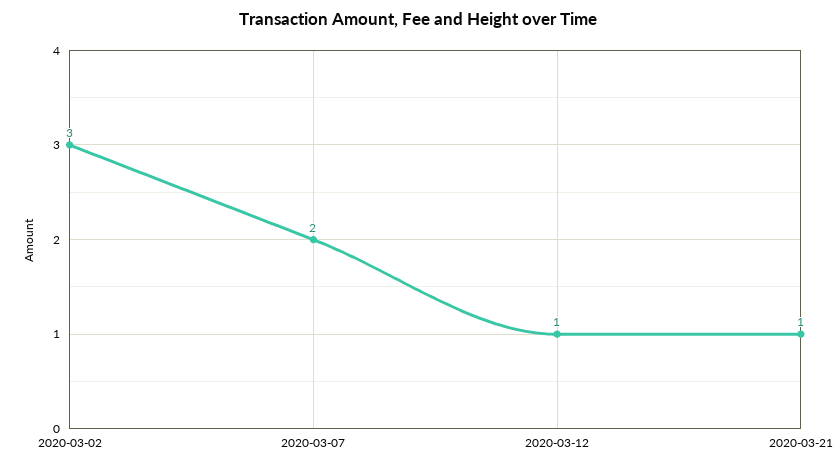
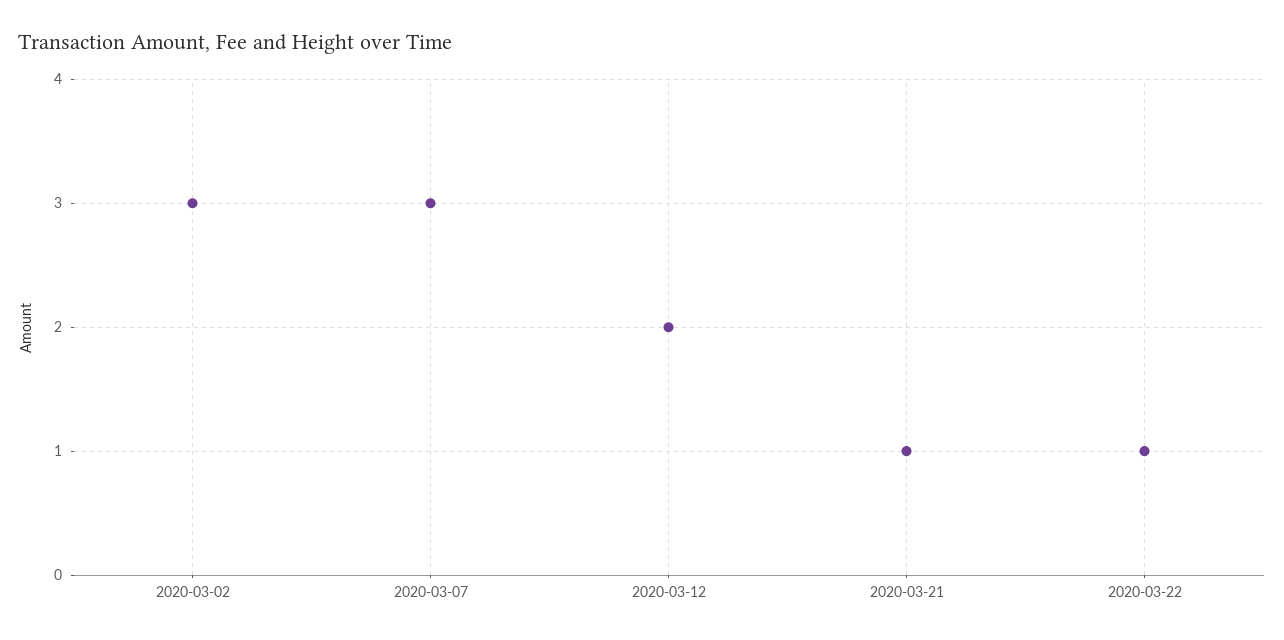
2020-03-07: 2 -> 3
2020-03-12: 1 -> 2
2020-03-22: none -> 1

